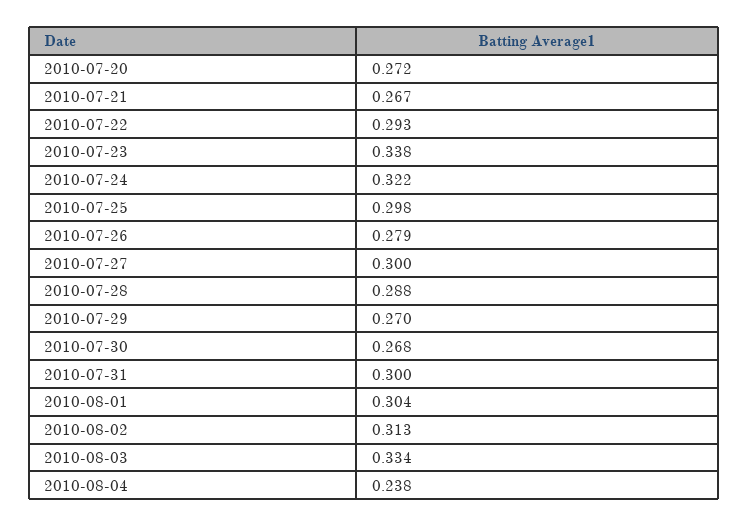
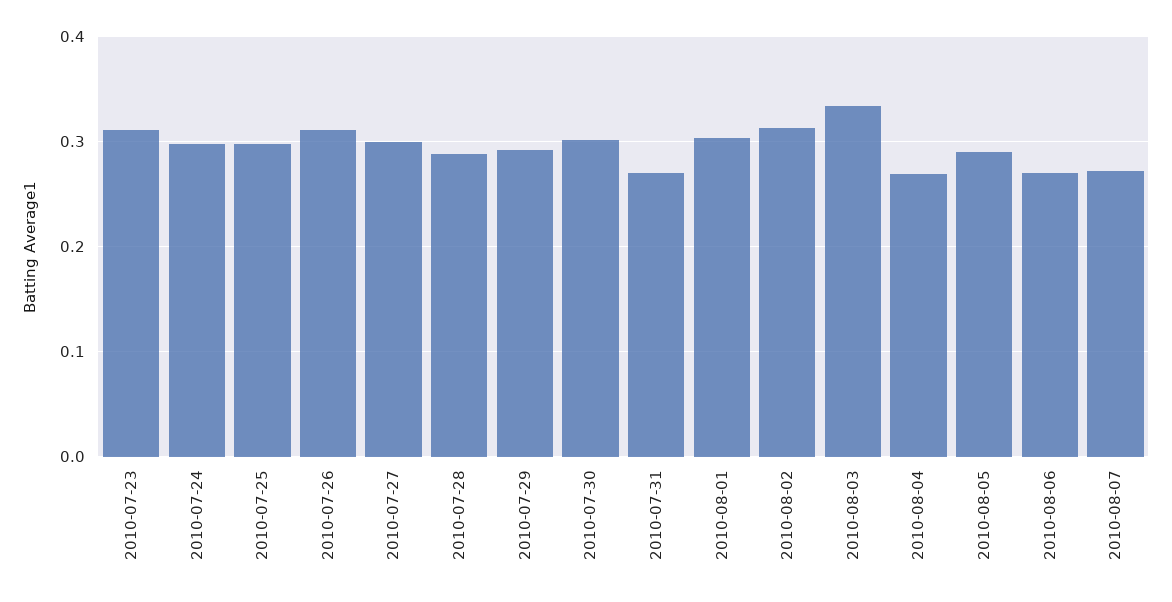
2010-07-20: 0.272 -> none
2010-07-21: 0.267 -> none
2010-07-22: 0.293 -> none
2010-07-23: 0.338 -> 0.31
2010-07-24: 0.322 -> 0.3
2010-07-26: 0.279 -> 0.31
2010-07-29: 0.27 -> 0.29
2010-07-30: 0.268 -> 0.3
2010-07-31: 0.3 -> 0.27
2010-08-04: 0.238 -> 0.27
2010-08-05: none -> 0.29
2010-08-06: none -> 0.27
2010-08-07: none -> 0.27

